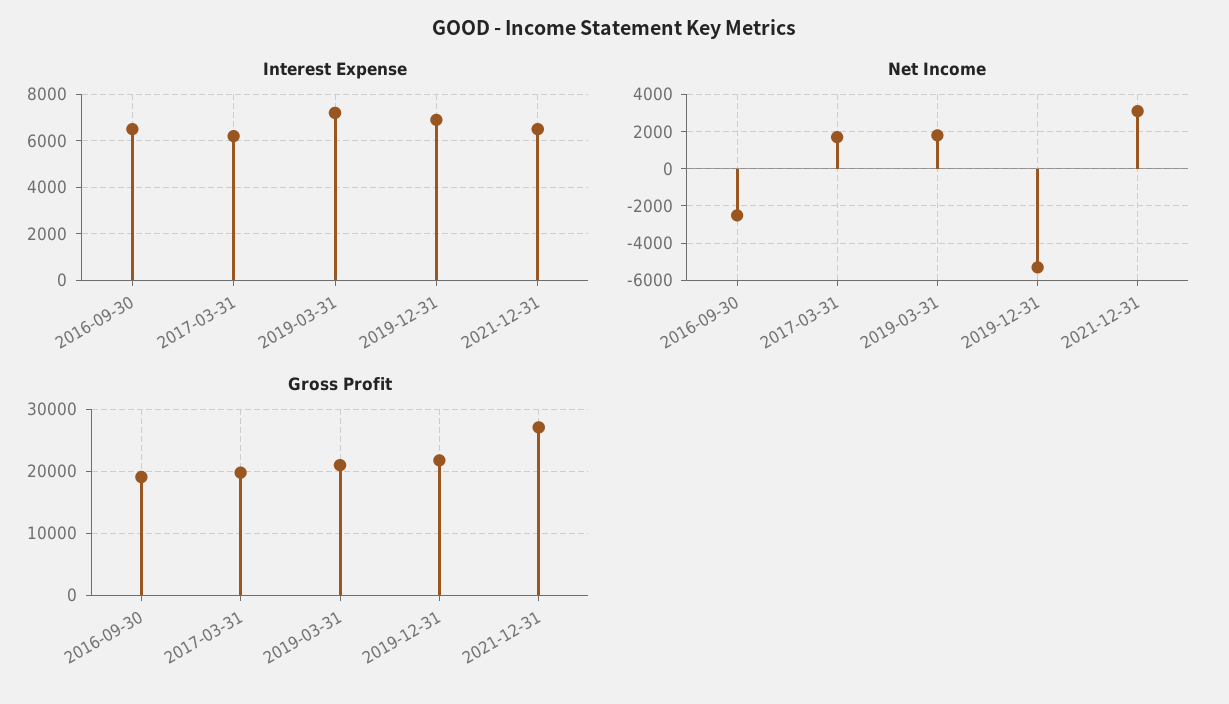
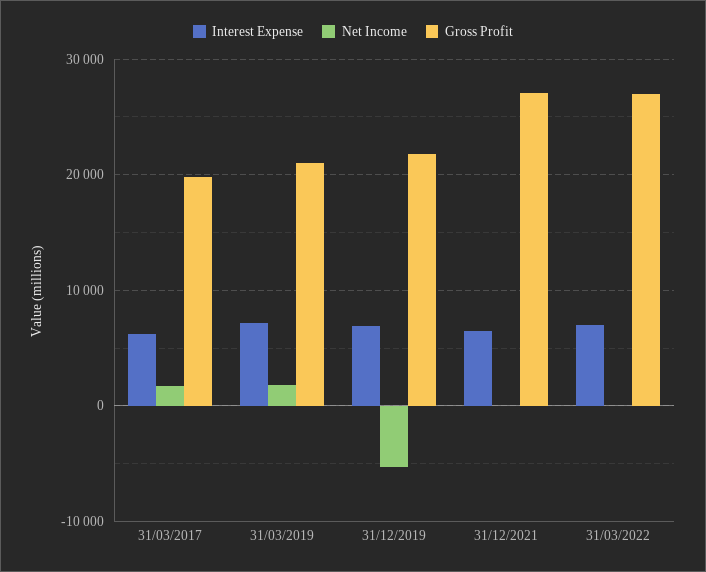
Interest Expense, 2016-09-30: 6500 -> none
Net Income, 2016-09-30: -2500 -> none
Net Income, 2021-12-31: 3000 -> 0
Gross Profit, 2016-09-30: 19000 -> none
Interest Expense, 31/03/2022: none -> 7000
Net Income, 31/03/2022: none -> 0
Gross Profit, 31/03/2022: none -> 27000

